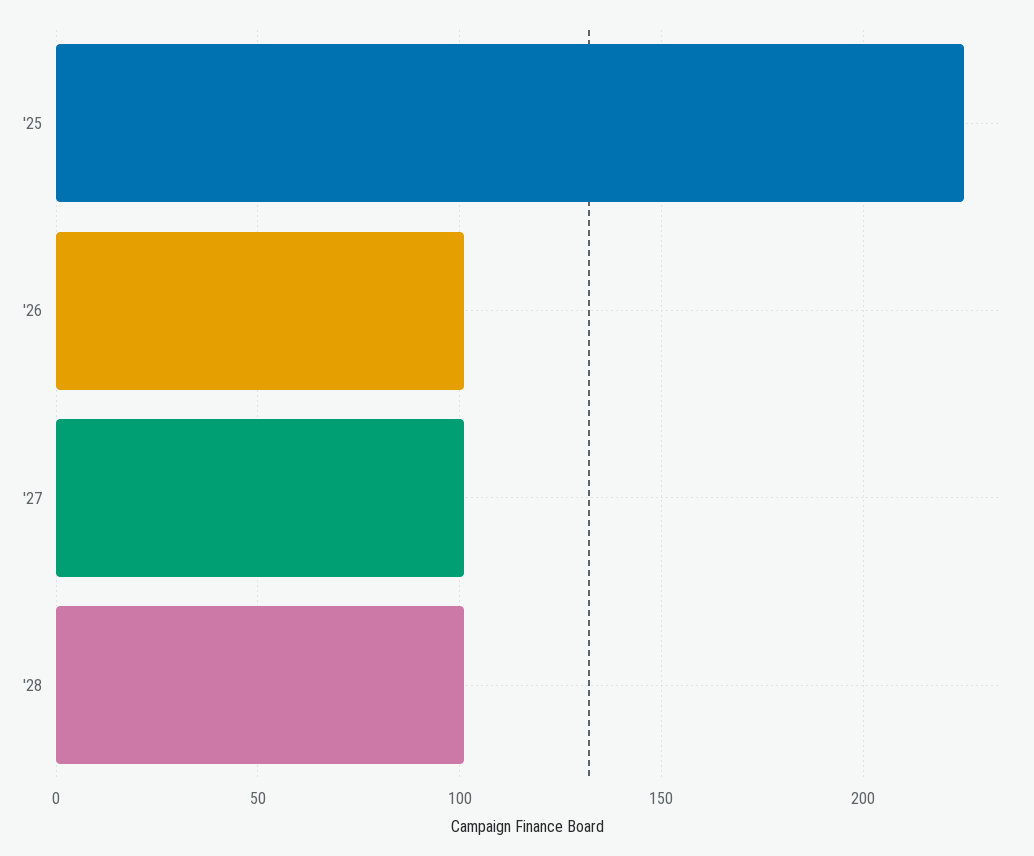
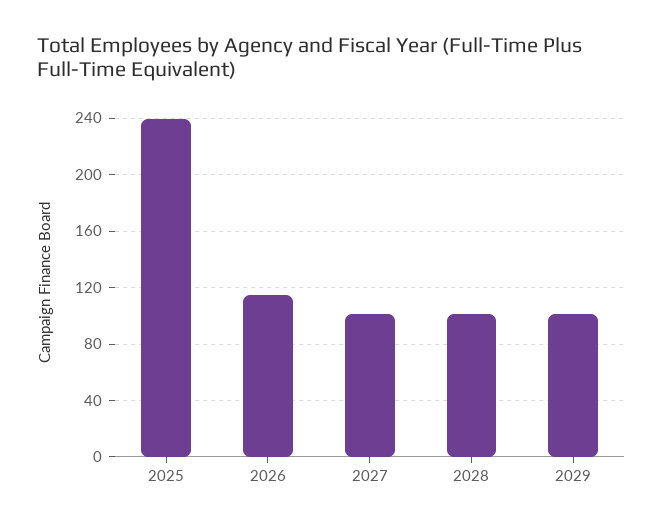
'25: 225 -> 240
'26: 100 -> 115
2029: none -> 100

